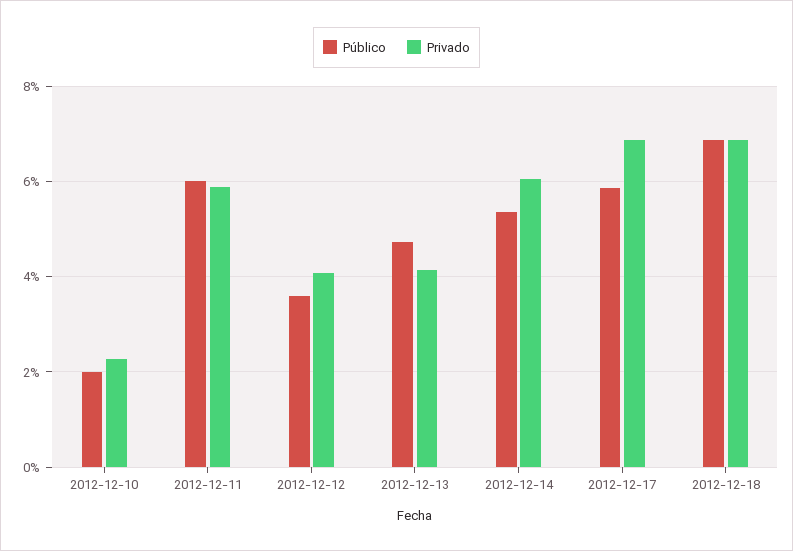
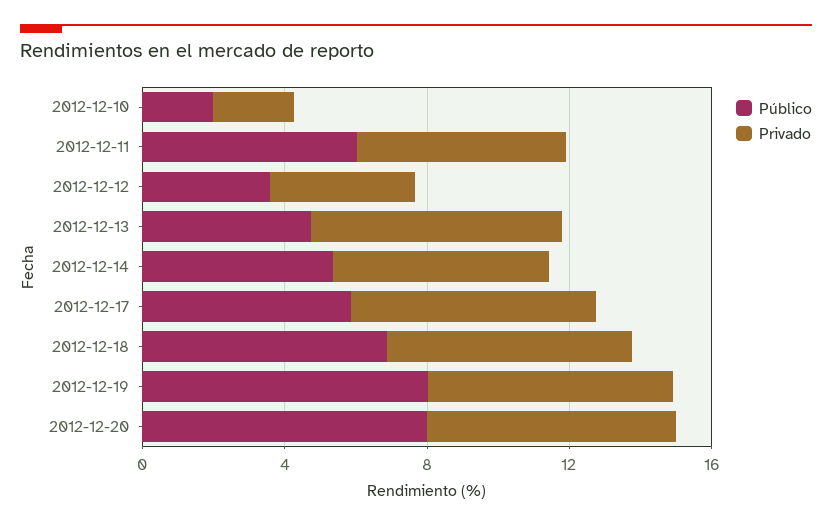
Privado, 2012-12-13: 4.2 -> 7
Público, 2012-12-19: none -> 8
Privado, 2012-12-19: none -> 7
Público, 2012-12-20: none -> 8
Privado, 2012-12-20: none -> 7

